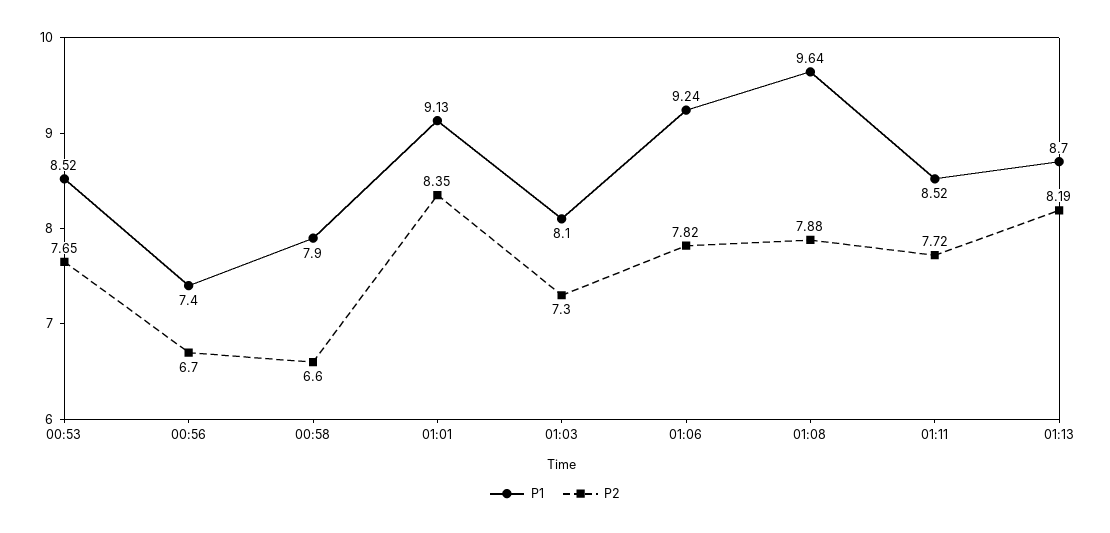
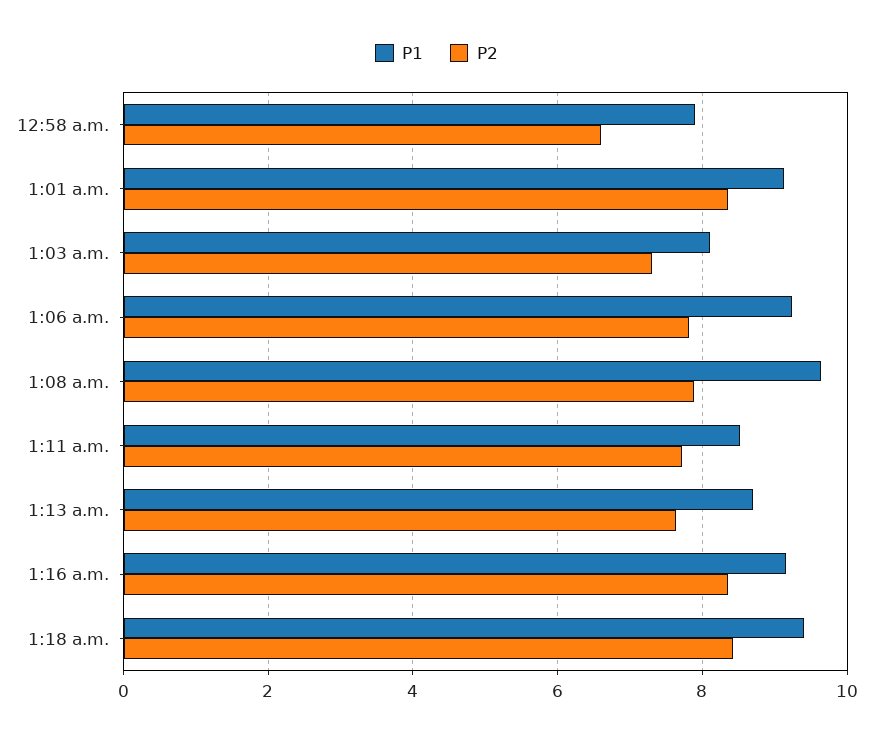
P1, 00:53: 8.52 -> none
P2, 00:53: 7.65 -> none
P1, 00:56: 7.4 -> none
P2, 00:56: 6.7 -> none
P2, 01:13: 8.19 -> 7.6
P1, 1:16 a.m.: none -> 9.2
P2, 1:16 a.m.: none -> 8.4
P1, 1:18 a.m.: none -> 9.4
P2, 1:18 a.m.: none -> 8.4

